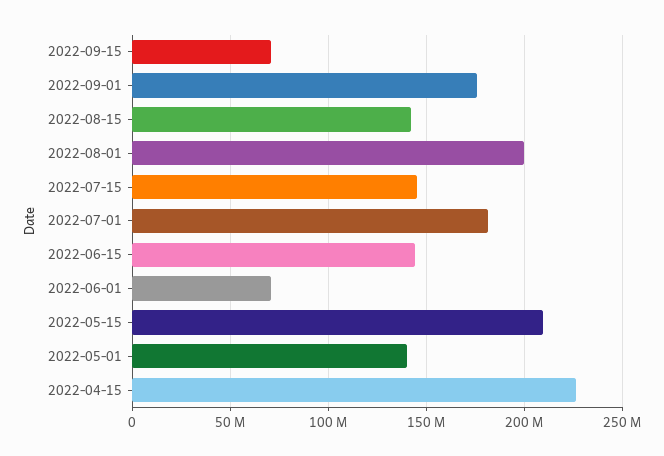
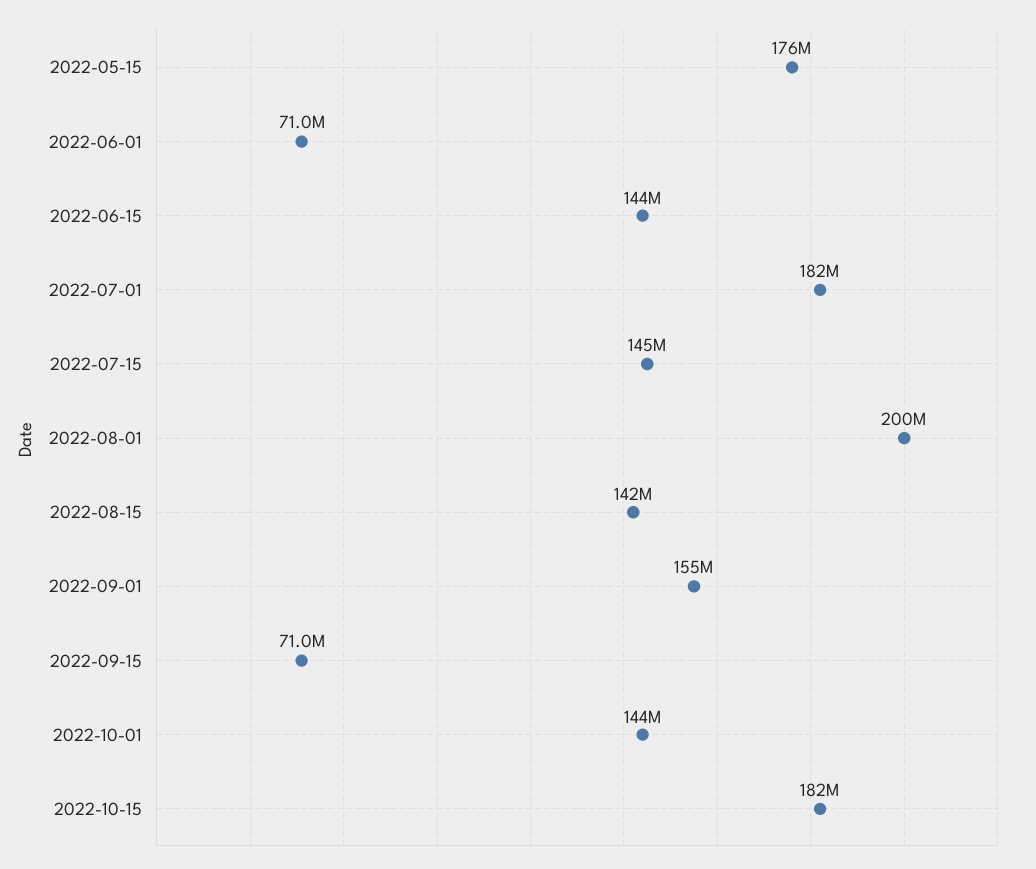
2022-09-01: 175000000 -> 155000000
2022-05-15: 210000000 -> 176000000
2022-05-01: 140000000 -> none
2022-04-15: 225000000 -> none
2022-10-01: none -> 144000000
2022-10-15: none -> 182000000

